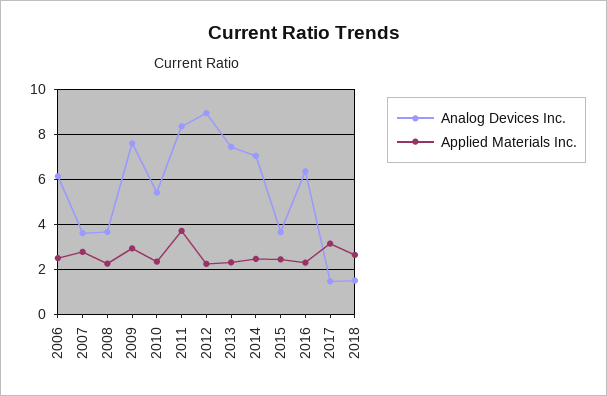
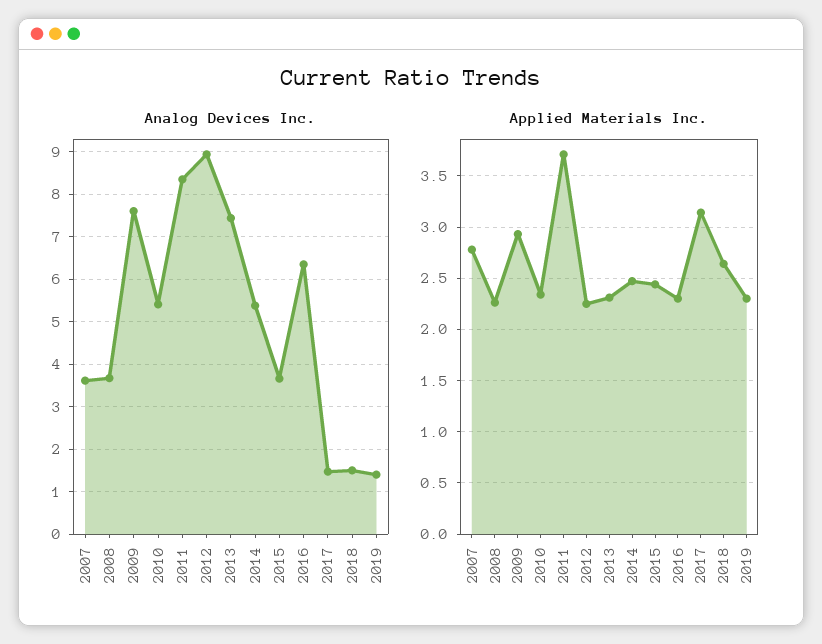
Analog Devices Inc., 2006: 6 -> none
Applied Materials Inc., 2006: 2.5 -> none
Analog Devices Inc., 2014: 7 -> 5.4
Analog Devices Inc., 2019: none -> 1.4
Applied Materials Inc., 2019: none -> 2.3

